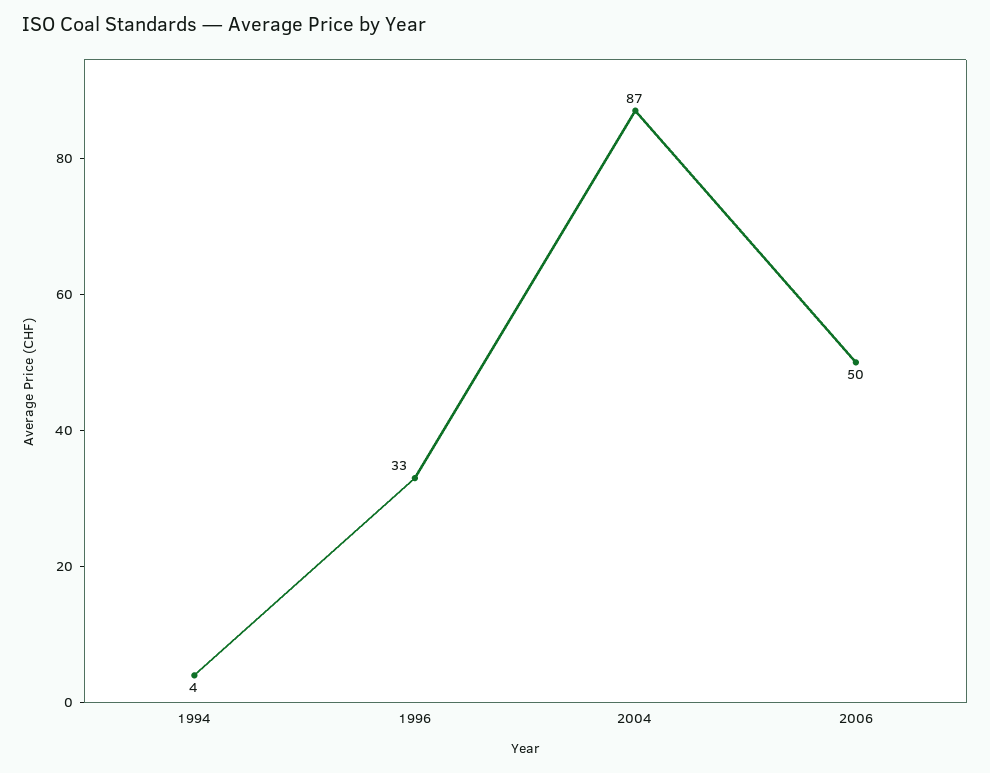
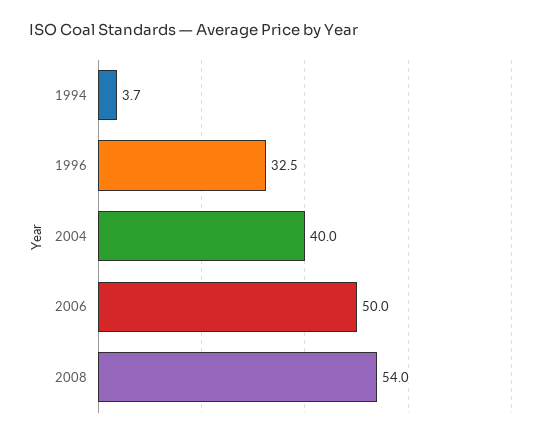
2004: 87 -> 40
2008: none -> 54

